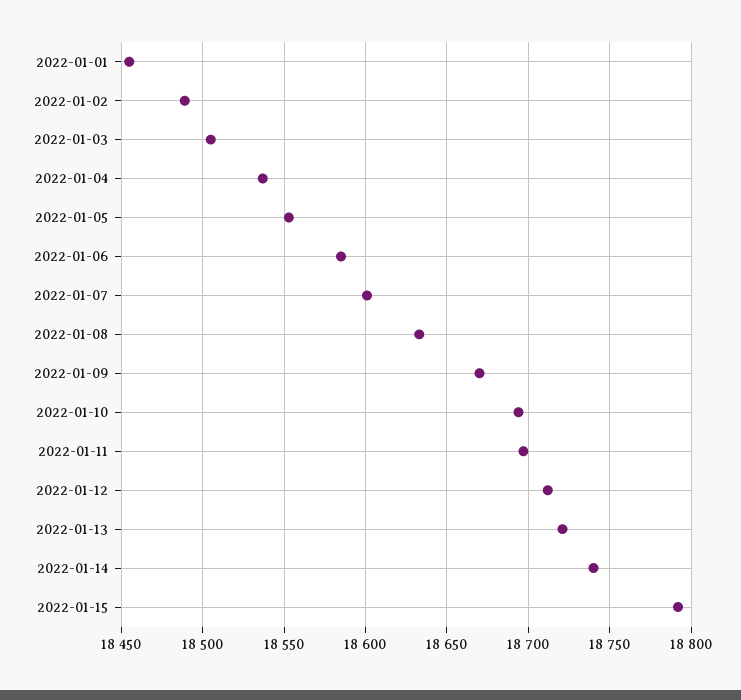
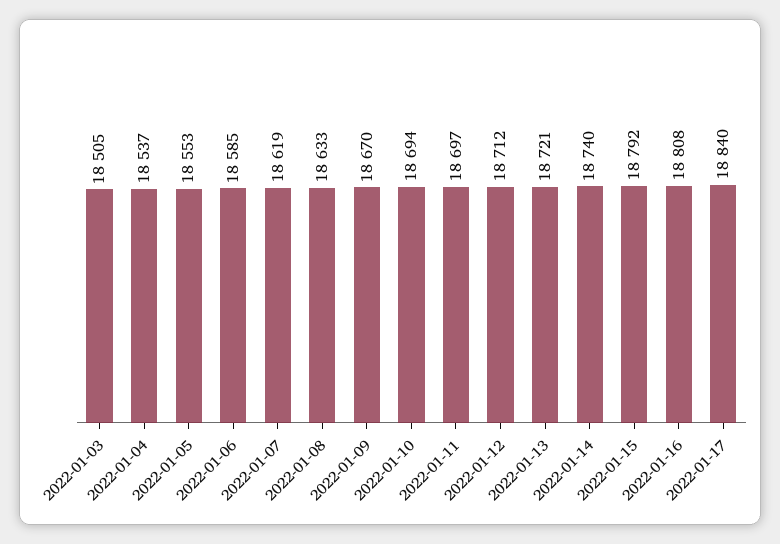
2022-01-01: 18455 -> none
2022-01-02: 18490 -> none
2022-01-07: 18600 -> 18619
2022-01-16: none -> 18808
2022-01-17: none -> 18840

